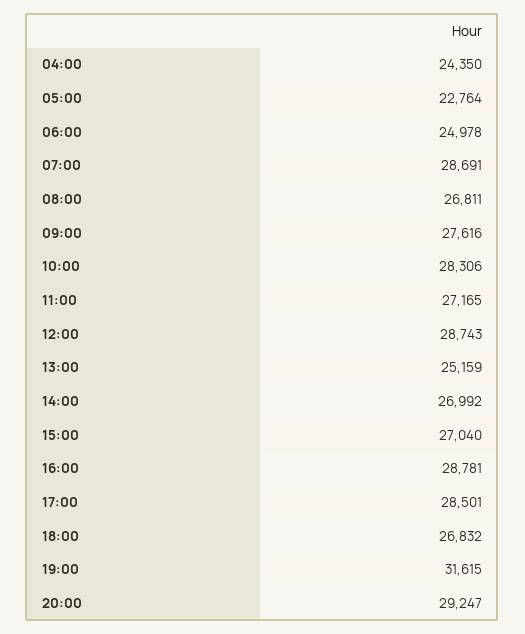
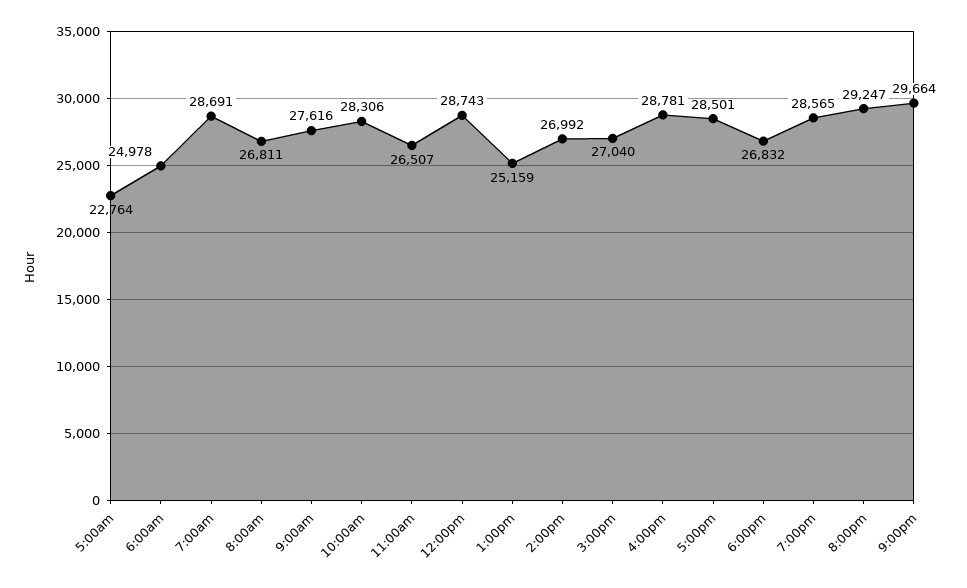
04:00: 24350 -> none
11:00: 27165 -> 26507
19:00: 31615 -> 28565
9:00pm: none -> 29664

